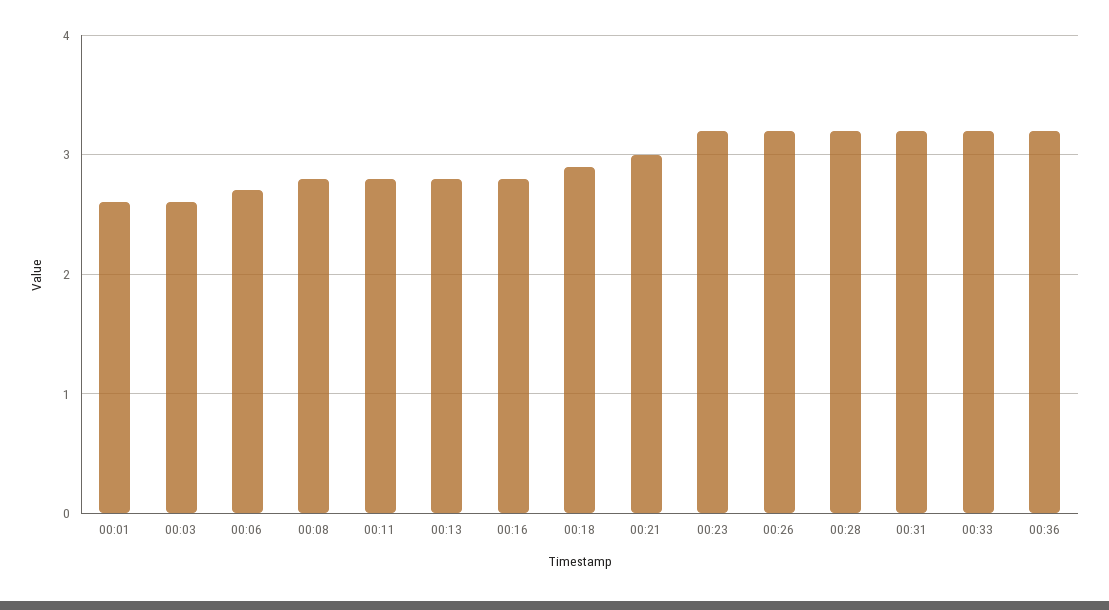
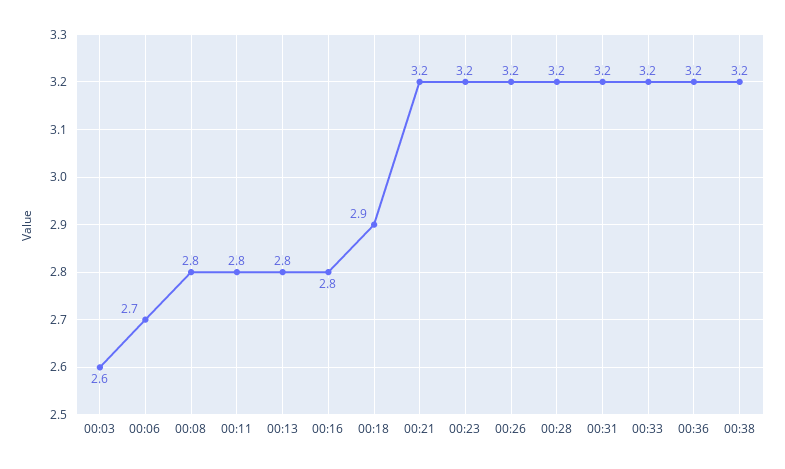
00:01: 2.6 -> none
00:21: 3 -> 3.2
00:38: none -> 3.2

